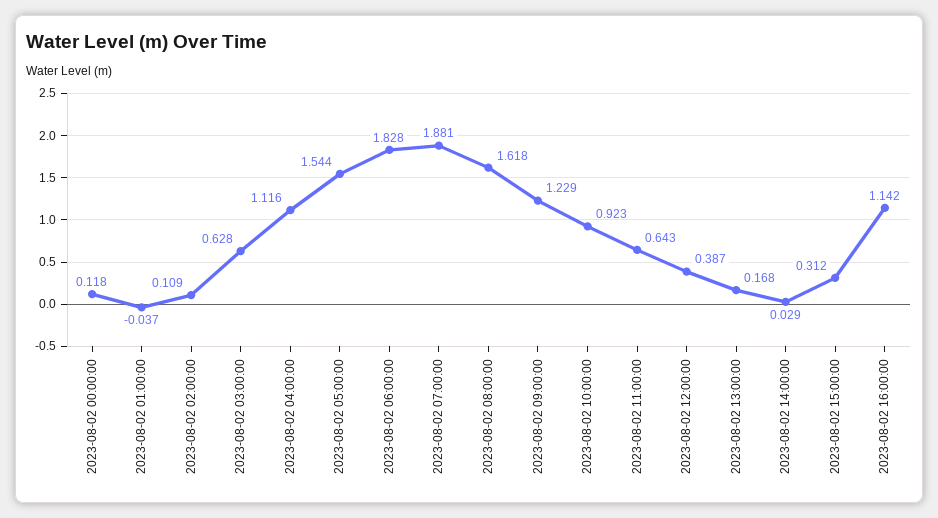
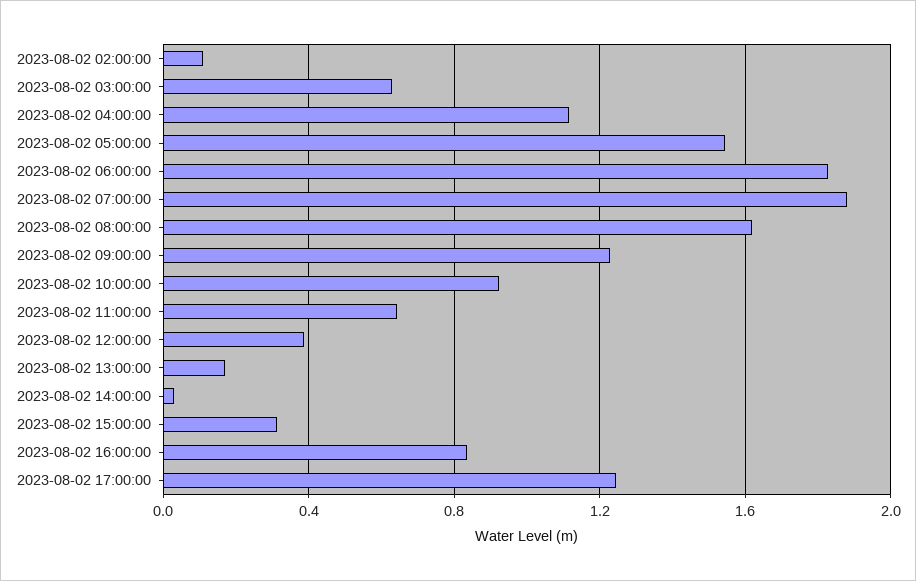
2023-08-02 00:00:00: 0.118 -> none
2023-08-02 01:00:00: -0.037 -> none
2023-08-02 16:00:00: 1.142 -> 0.85
2023-08-02 17:00:00: none -> 1.25

